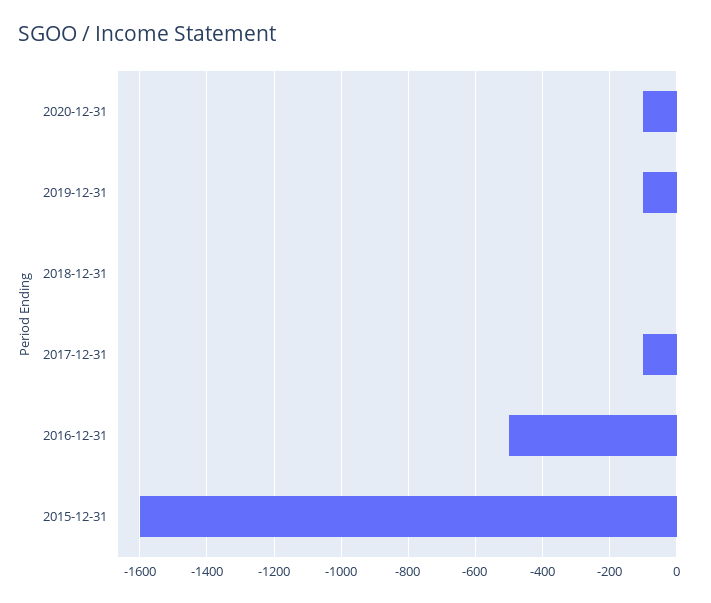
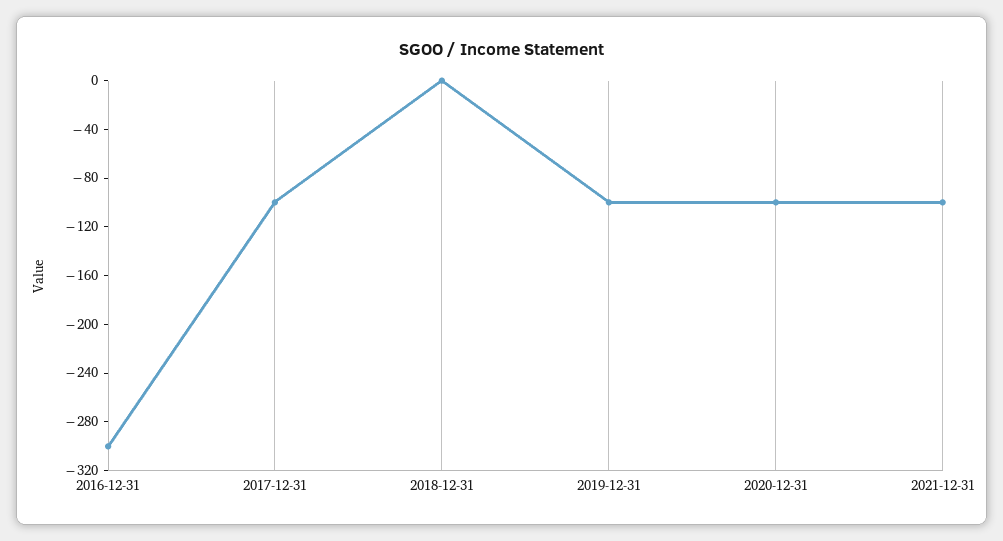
2016-12-31: -500 -> -300
2015-12-31: -1600 -> none
2021-12-31: none -> -100

